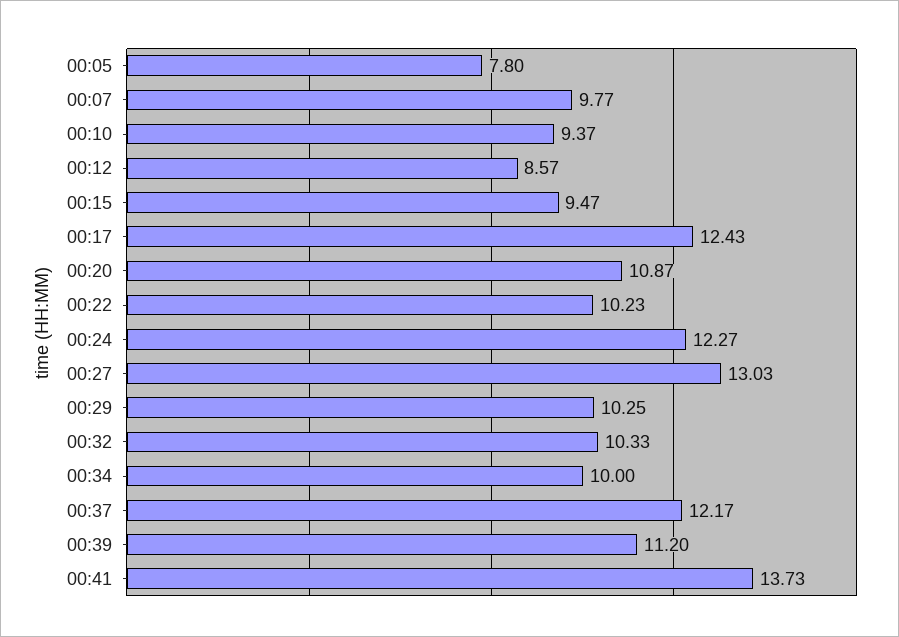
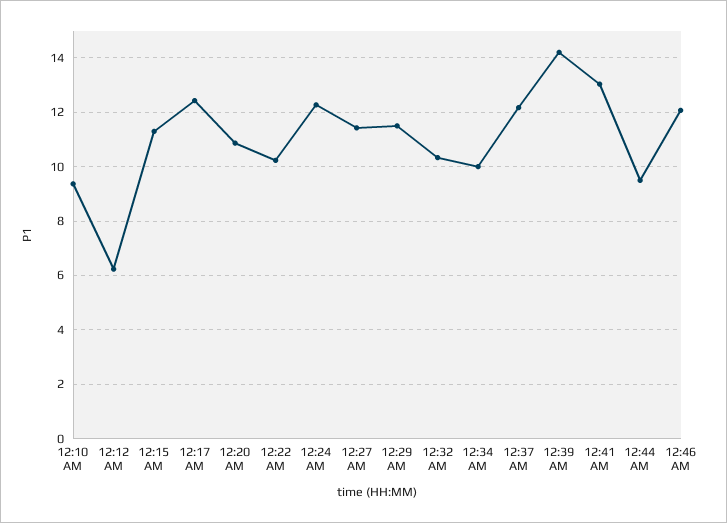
00:05: 7.8 -> none
00:07: 9.77 -> none
00:12: 8.57 -> 6.25
00:15: 9.47 -> 11.25
00:27: 13.03 -> 11.5
00:29: 10.25 -> 11.5
00:39: 11.2 -> 14.25
00:41: 13.73 -> 13
12:44 AM: none -> 9.5
12:46 AM: none -> 12

